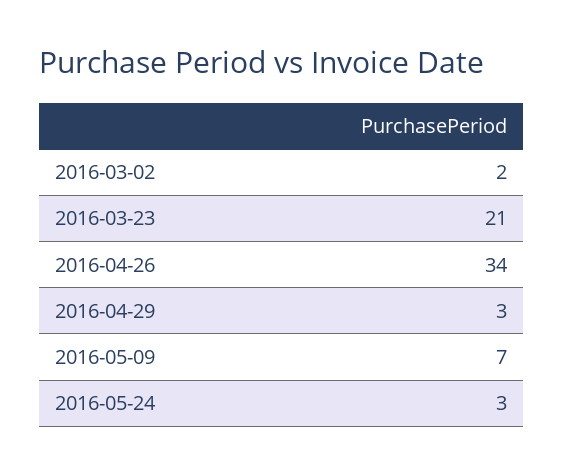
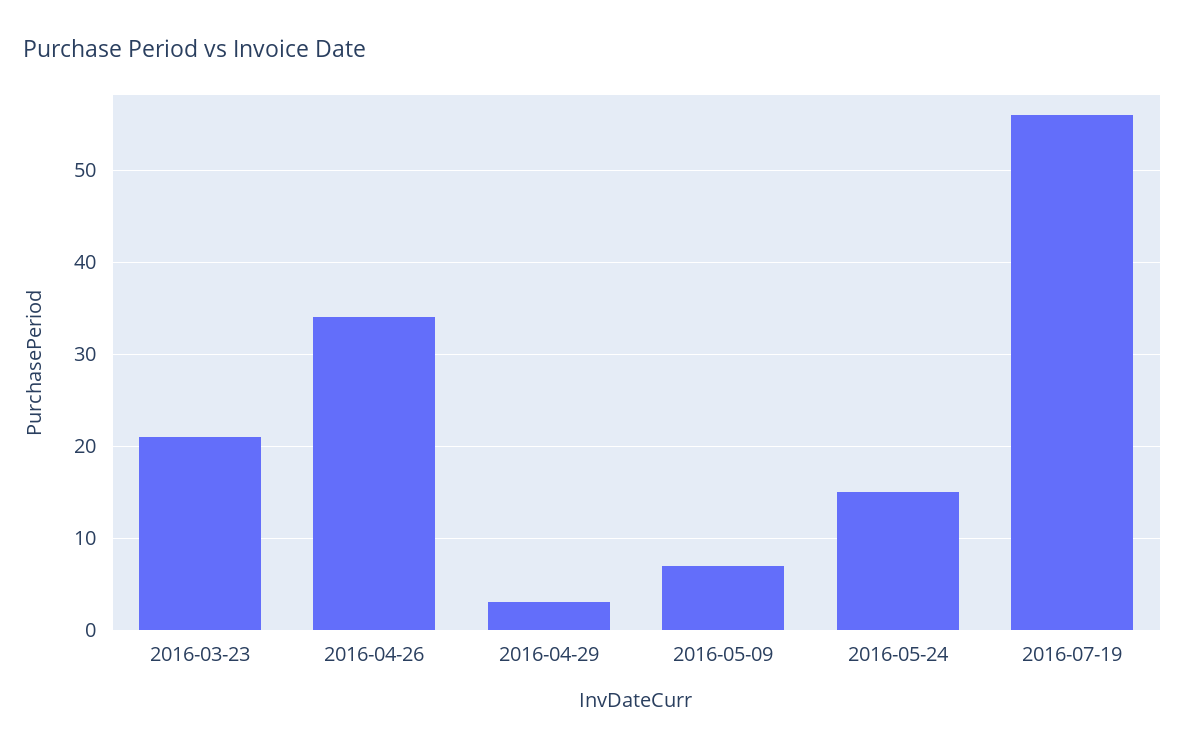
2016-03-02: 2 -> none
2016-05-24: 3 -> 15
2016-07-19: none -> 56

